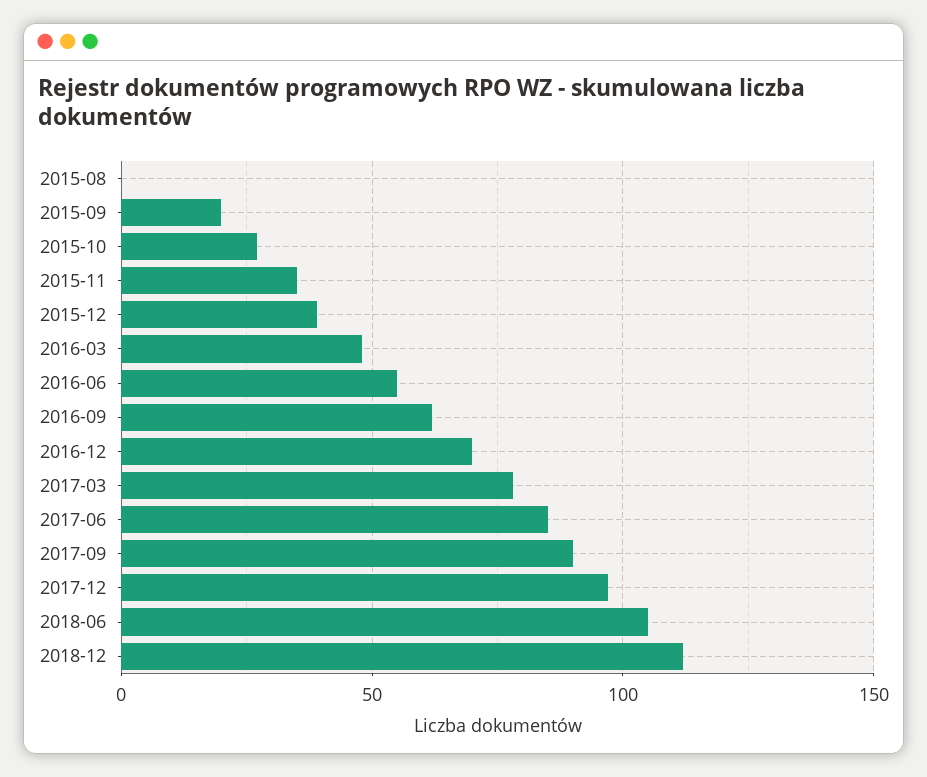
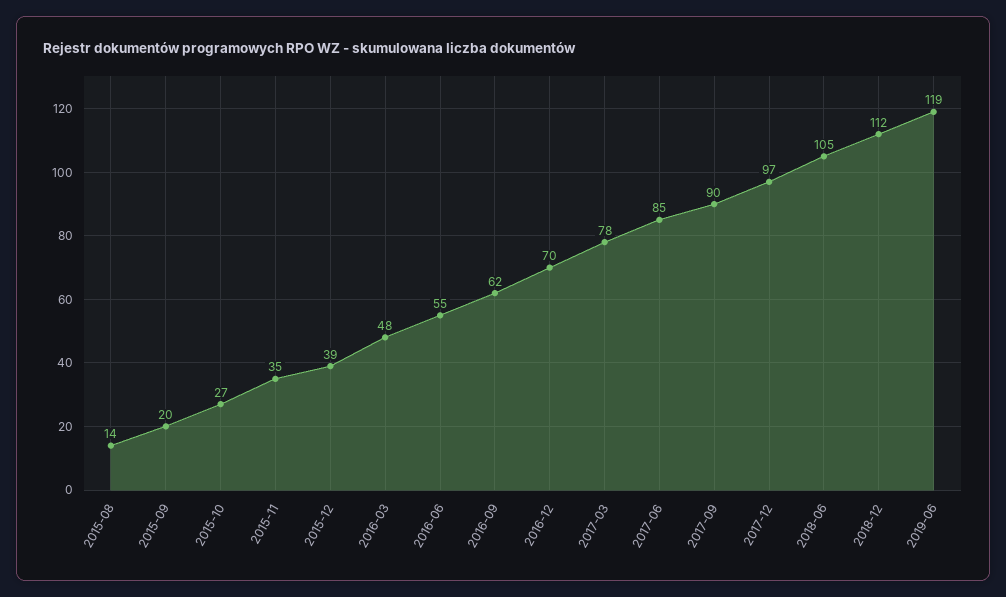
2015-08: 0 -> 14
2019-06: none -> 119

